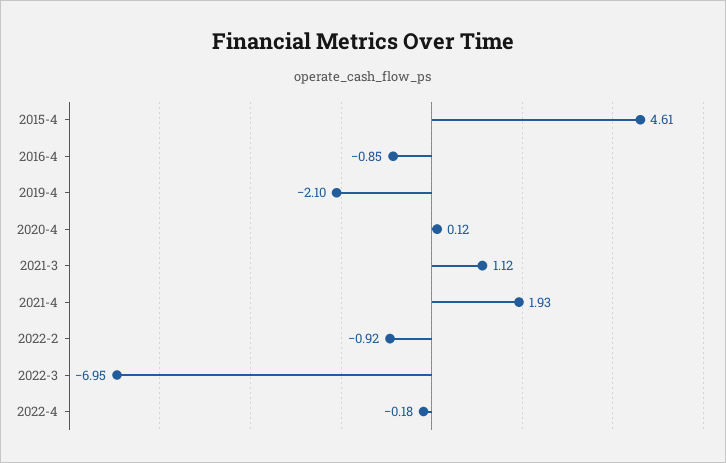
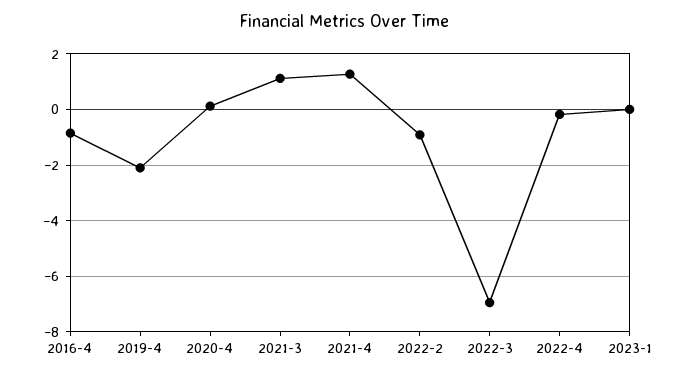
2015-4: 4.61 -> none
2021-4: 1.93 -> 1.25
2023-1: none -> 0

